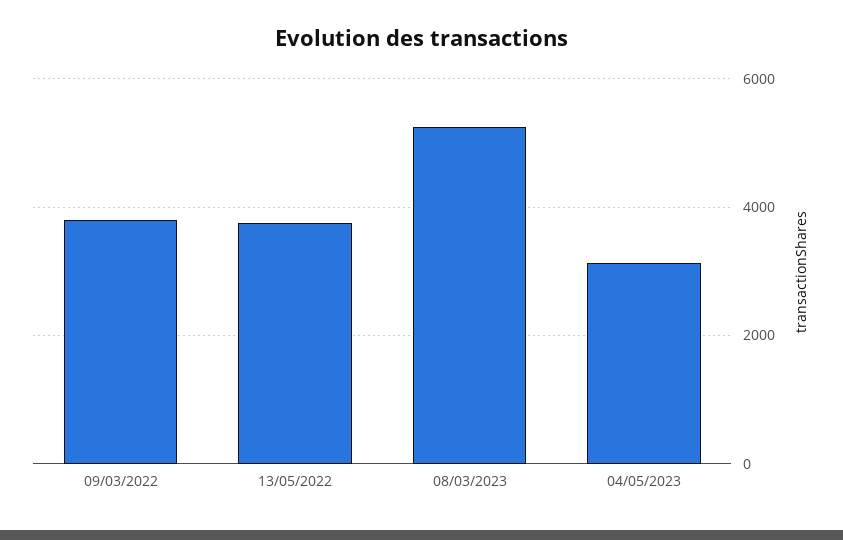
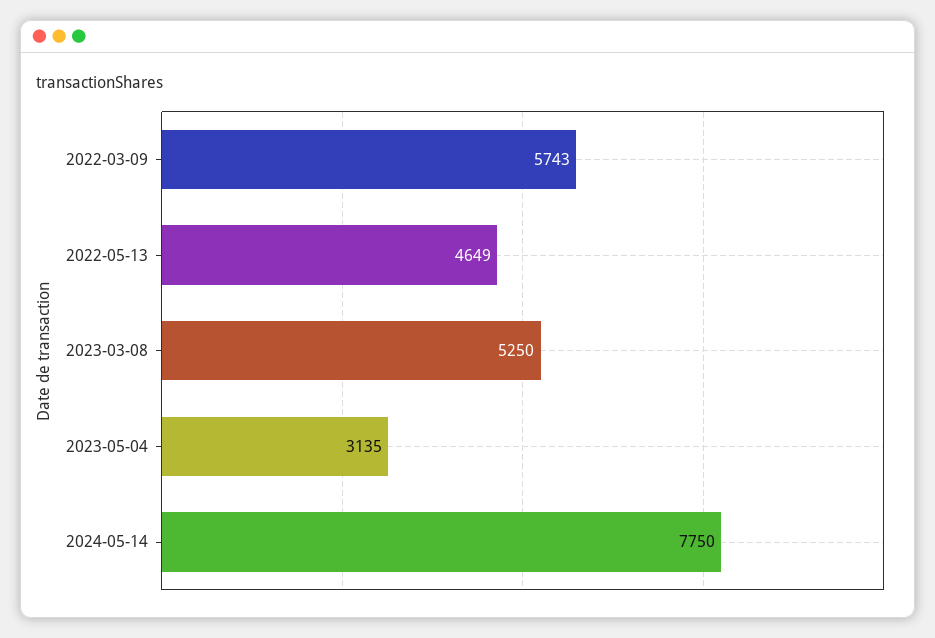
09/03/2022: 3800 -> 5743
13/05/2022: 3800 -> 4649
2024-05-14: none -> 7750

